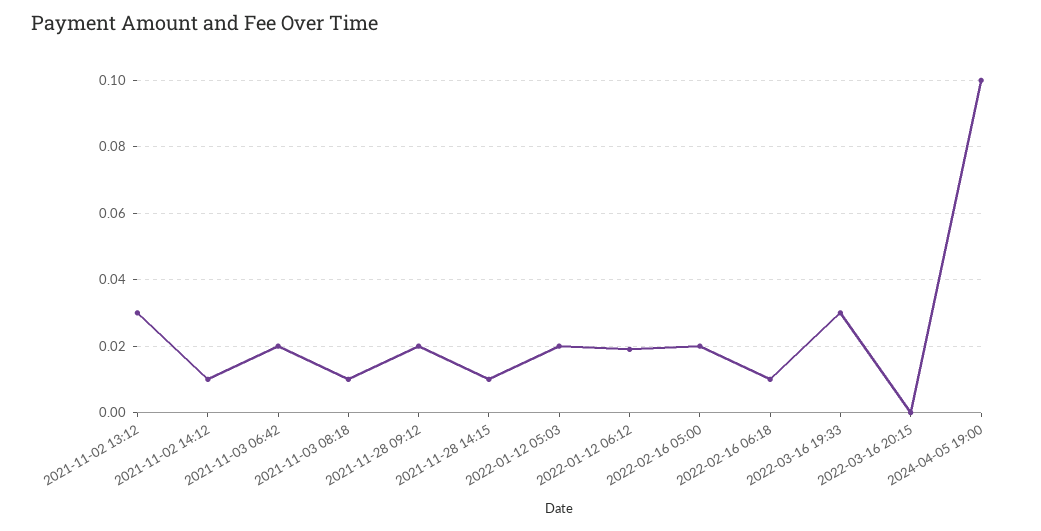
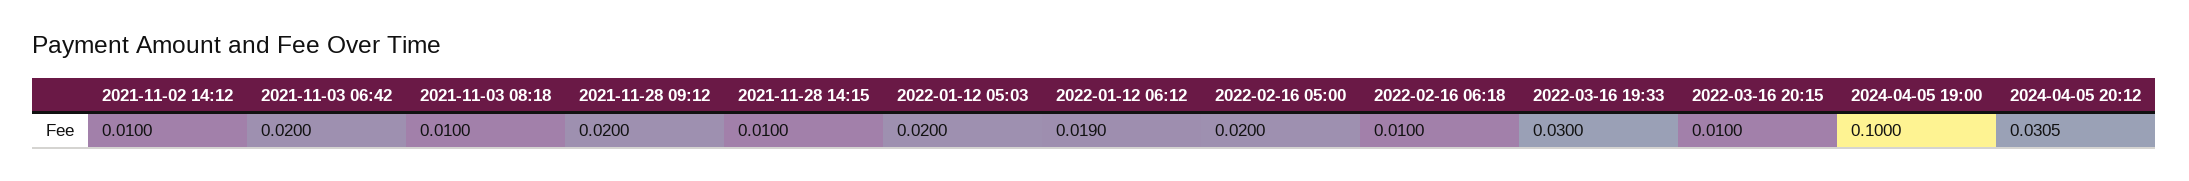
2021-11-02 13:12: 0.03 -> none
2022-03-16 20:15: 0 -> 0.01
2024-04-05 20:12: none -> 0.0305

